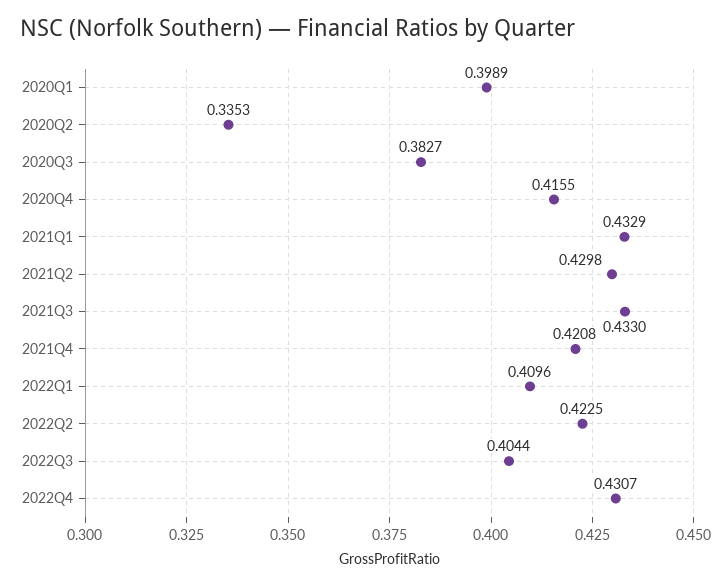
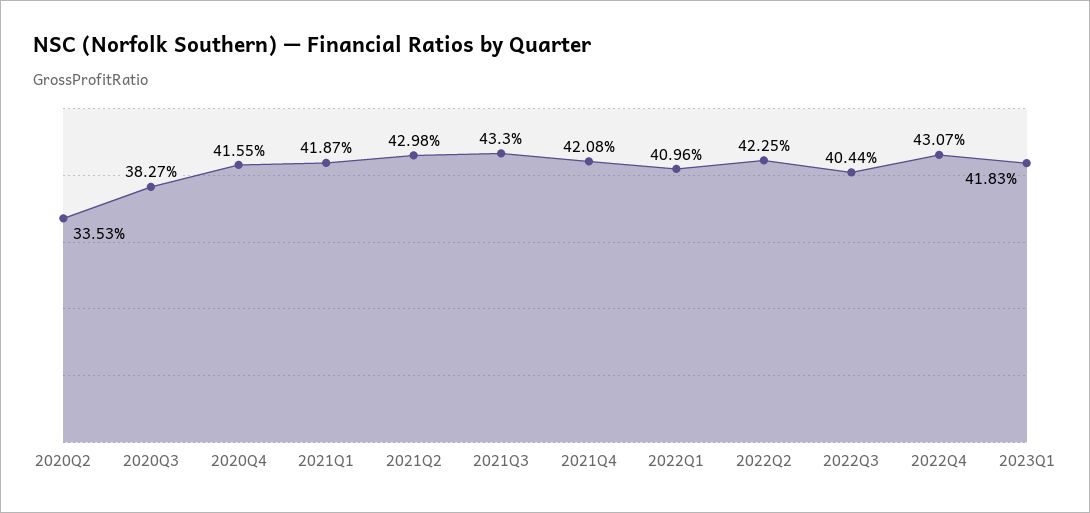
2020Q1: 0.3989 -> none
2021Q1: 0.4329 -> 0.4187
2023Q1: none -> 0.4183

